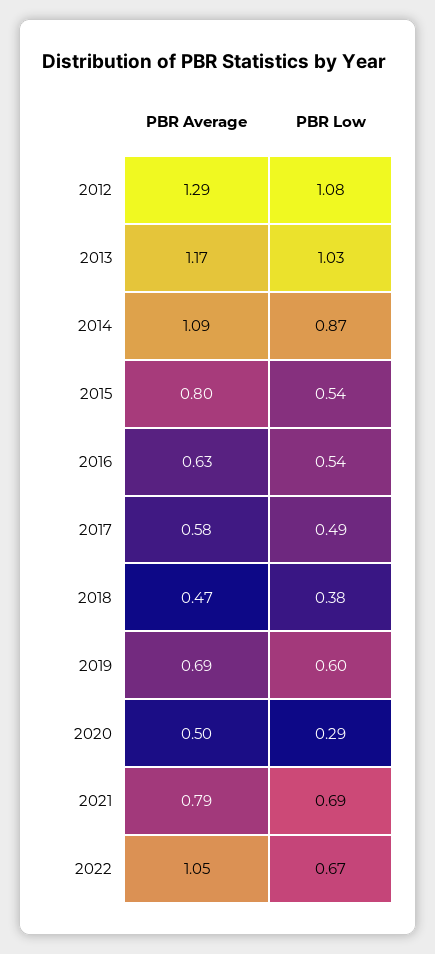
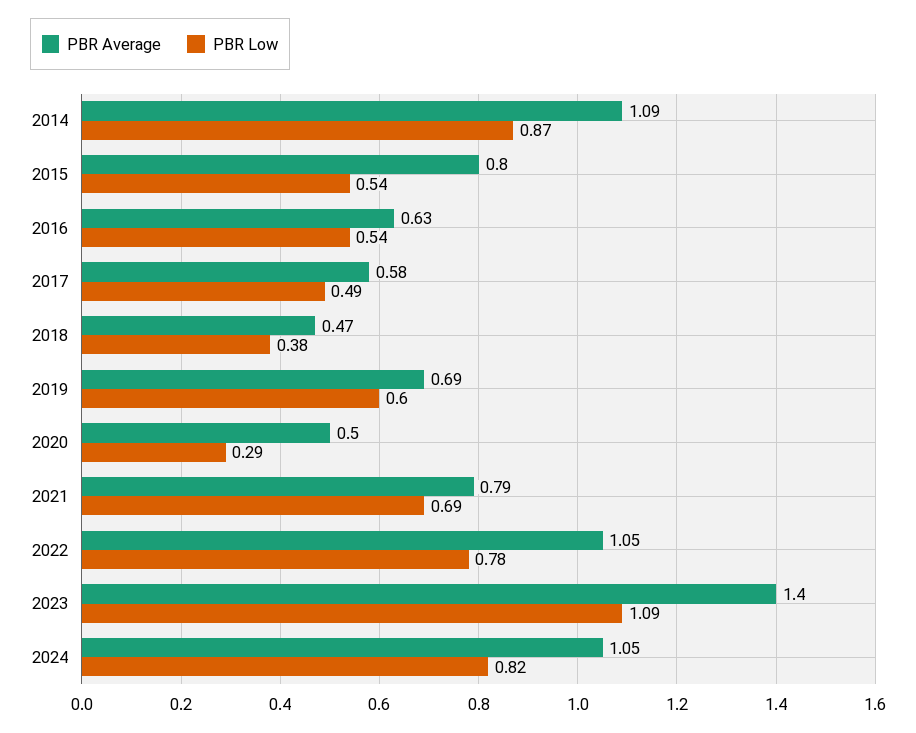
PBR Average, 2012: 1.29 -> none
PBR Low, 2012: 1.08 -> none
PBR Average, 2013: 1.17 -> none
PBR Low, 2013: 1.03 -> none
PBR Low, 2022: 0.67 -> 0.78
PBR Average, 2023: none -> 1.4
PBR Low, 2023: none -> 1.09
PBR Average, 2024: none -> 1.05
PBR Low, 2024: none -> 0.82

